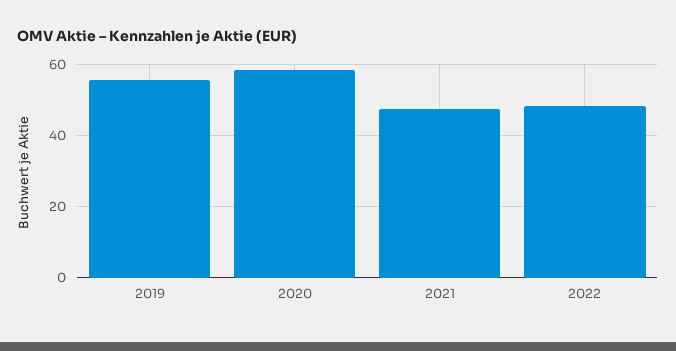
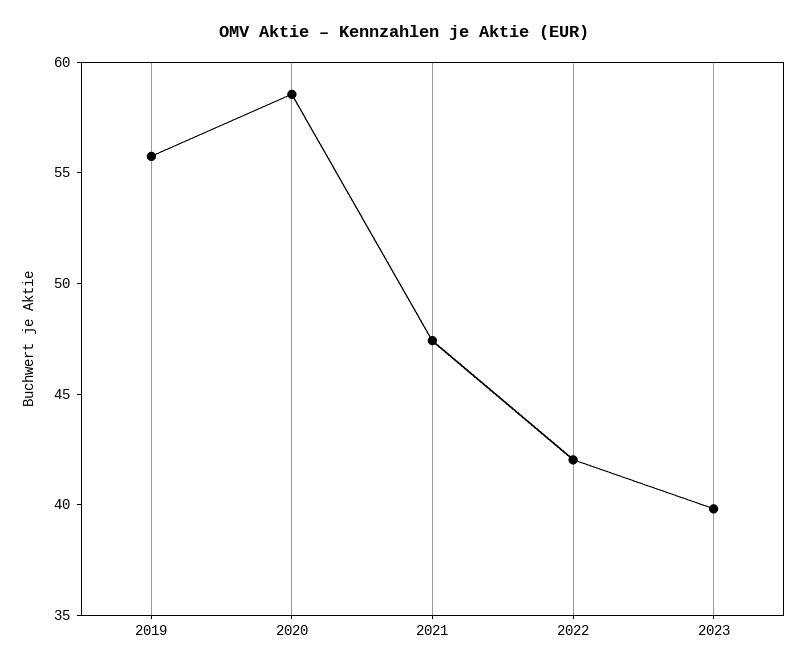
2022: 48 -> 42
2023: none -> 40

